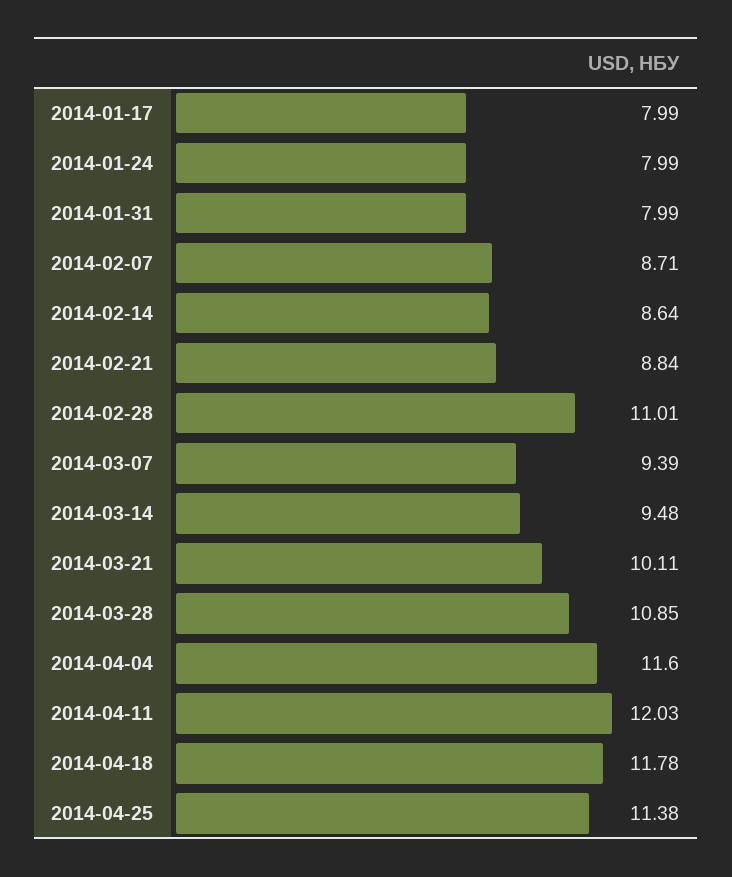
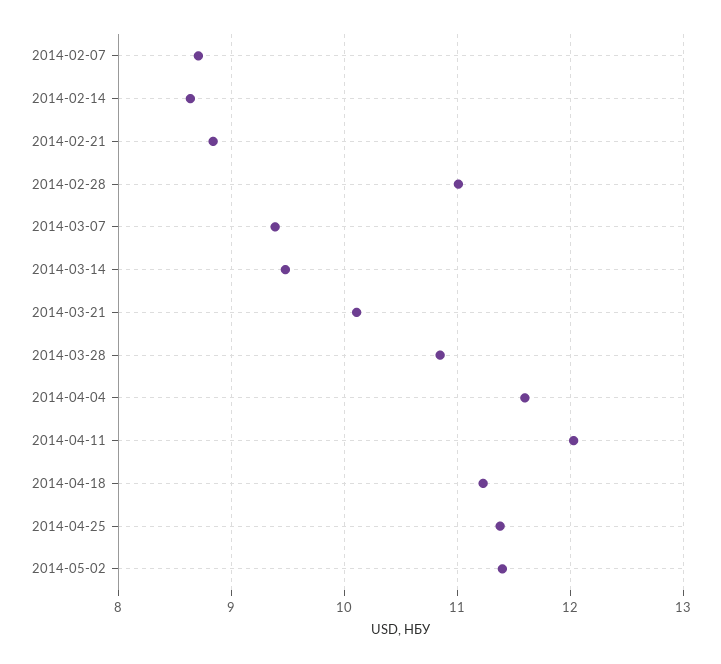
2014-01-17: 7.99 -> none
2014-01-24: 7.99 -> none
2014-01-31: 7.99 -> none
2014-04-18: 11.78 -> 11.2
2014-05-02: none -> 11.4

